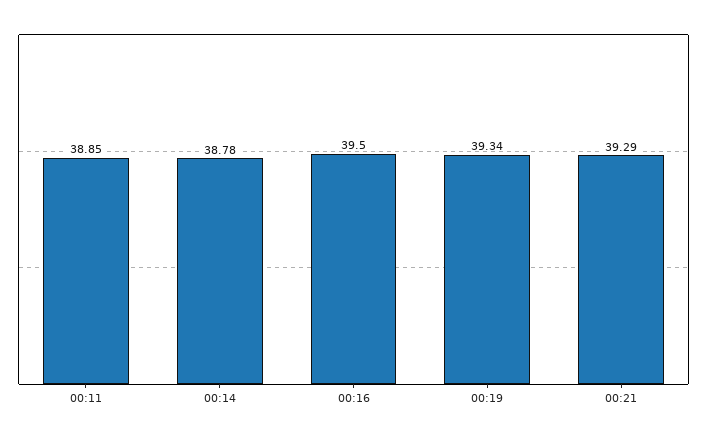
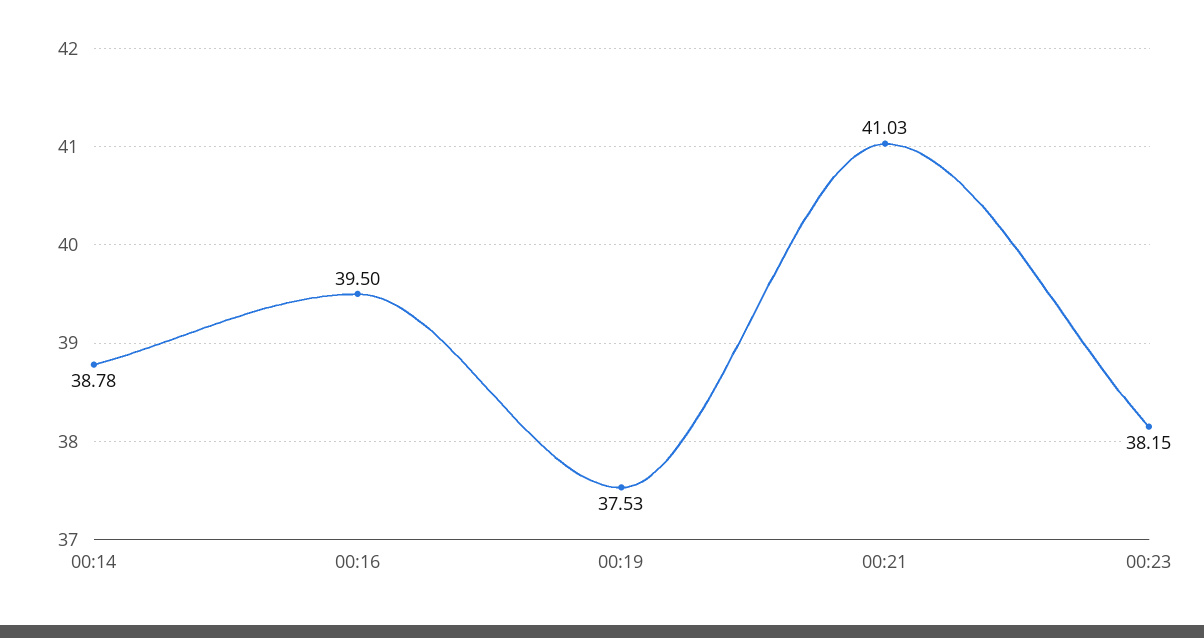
00:11: 38.85 -> none
00:19: 39.34 -> 37.53
00:21: 39.29 -> 41.03
00:23: none -> 38.15

